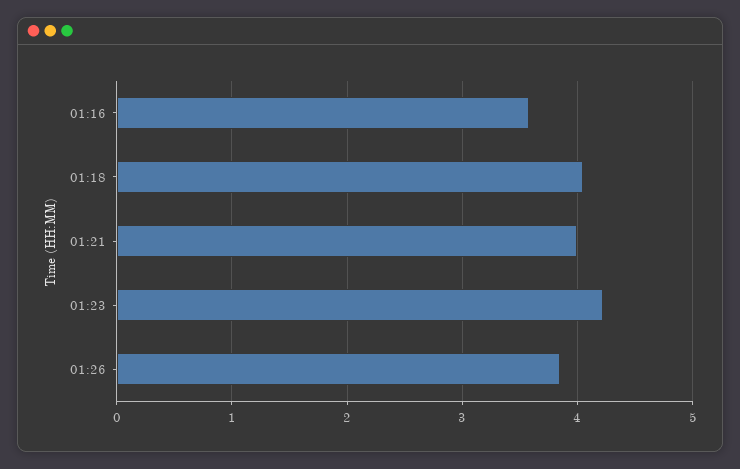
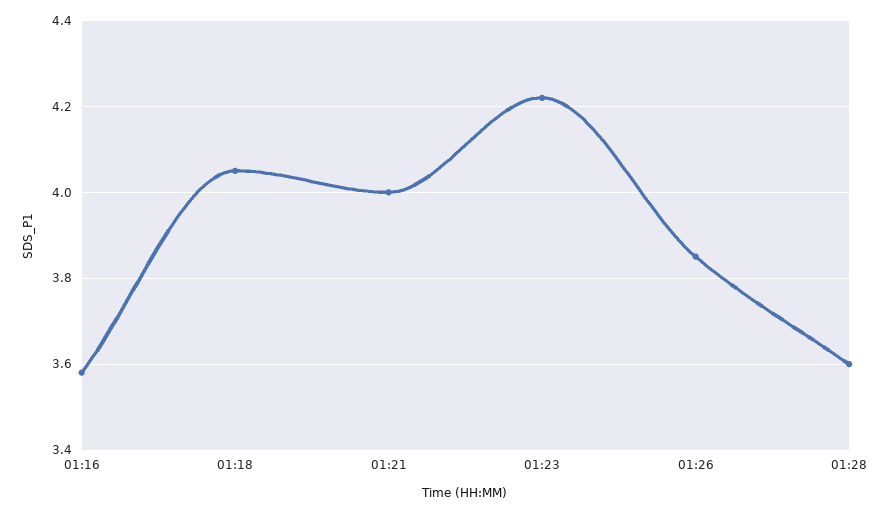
01:28: none -> 3.6

